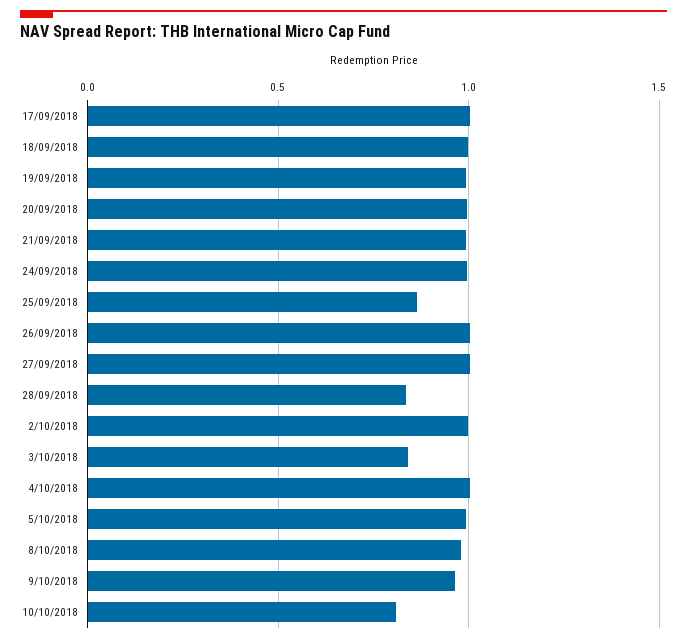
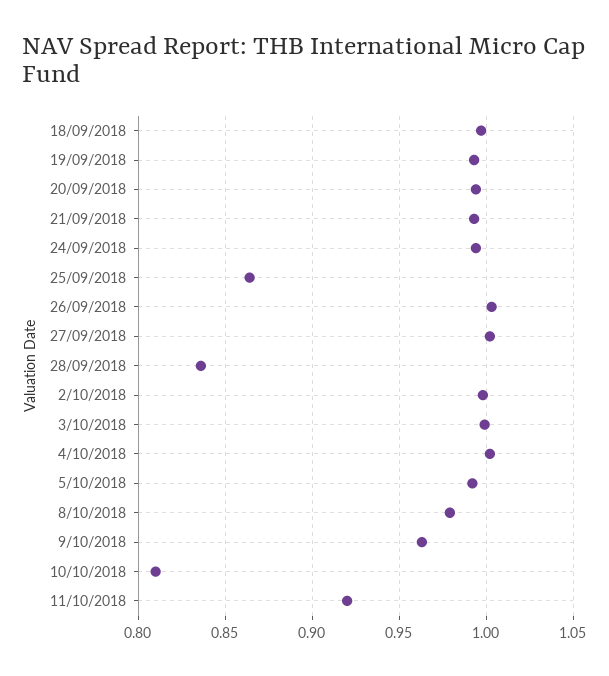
17/09/2018: 1 -> none
3/10/2018: 0.85 -> 1
11/10/2018: none -> 0.92

